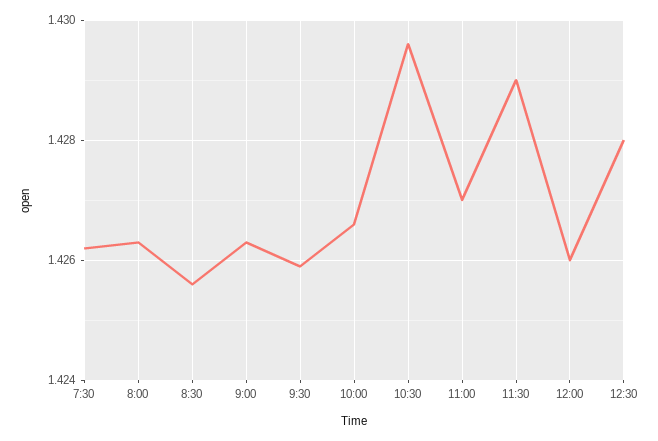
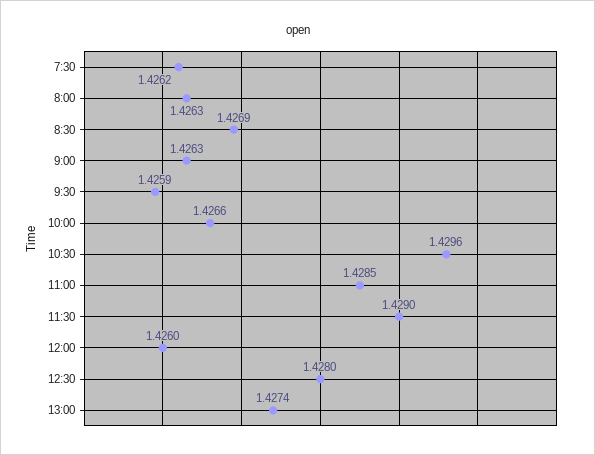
8:30: 1.4255 -> 1.4269
11:00: 1.427 -> 1.4285
13:00: none -> 1.4274

